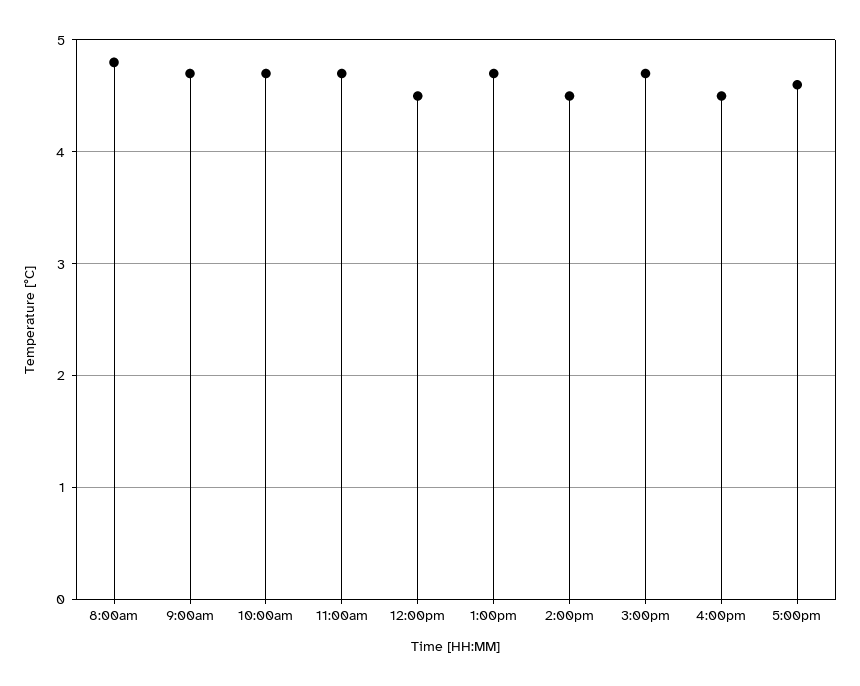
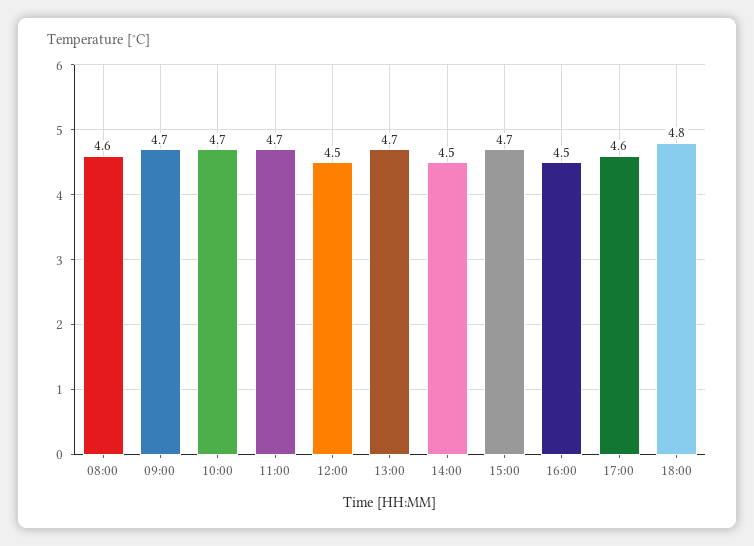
8:00am: 4.8 -> 4.6
18:00: none -> 4.8

